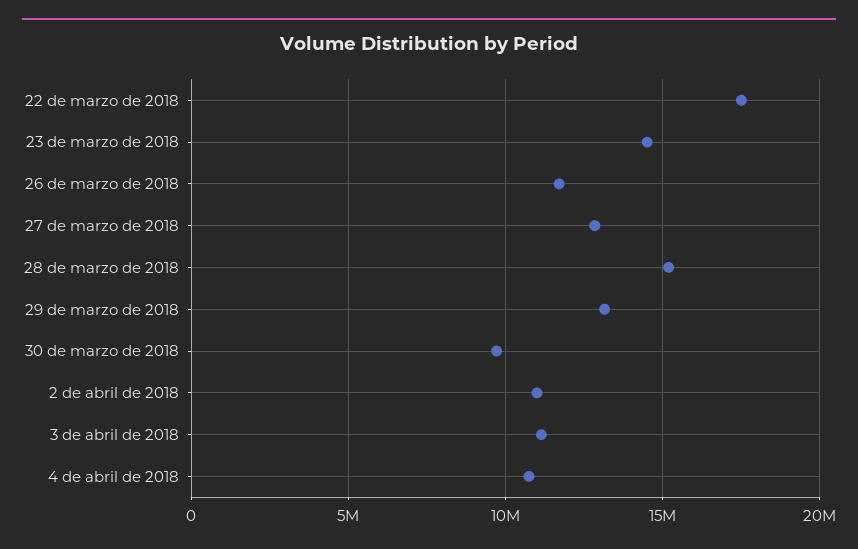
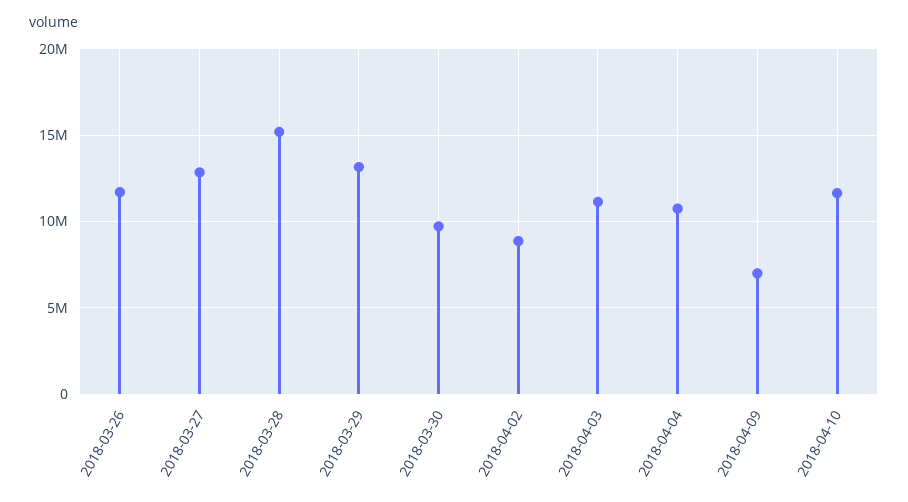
22 de marzo de 2018: 17500000 -> none
23 de marzo de 2018: 14500000 -> none
2 de abril de 2018: 11000000 -> 9000000
2018-04-09: none -> 7000000
2018-04-10: none -> 11500000

